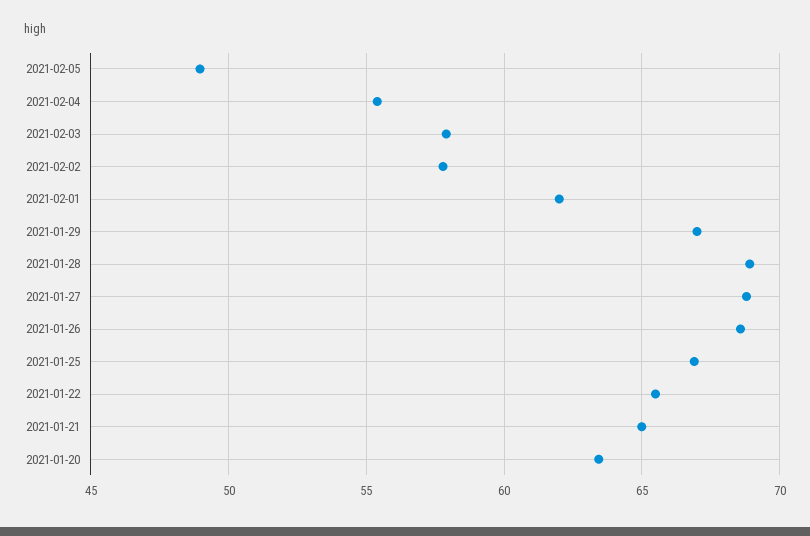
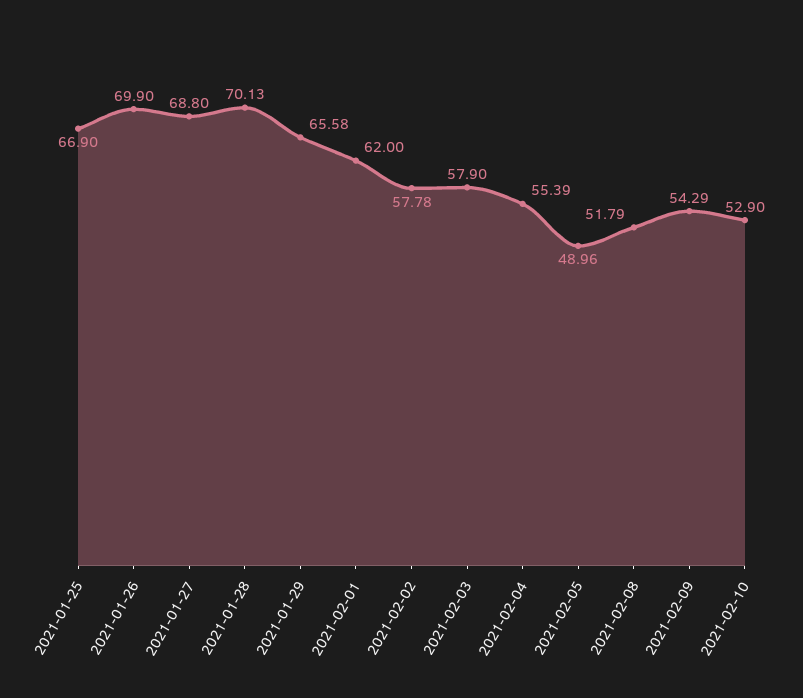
2021-01-29: 67 -> 65.58
2021-01-28: 69 -> 70.13
2021-01-26: 68.5 -> 69.9
2021-01-22: 65.5 -> none
2021-01-21: 65 -> none
2021-01-20: 63.5 -> none
2021-02-08: none -> 51.79
2021-02-09: none -> 54.29
2021-02-10: none -> 52.9

